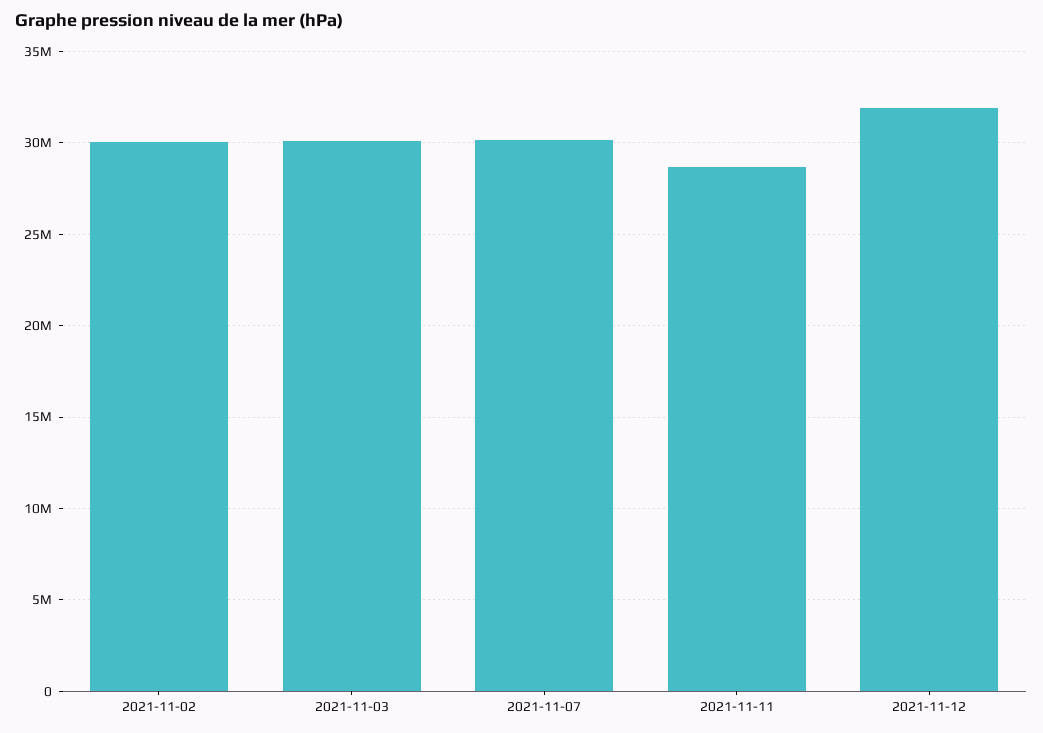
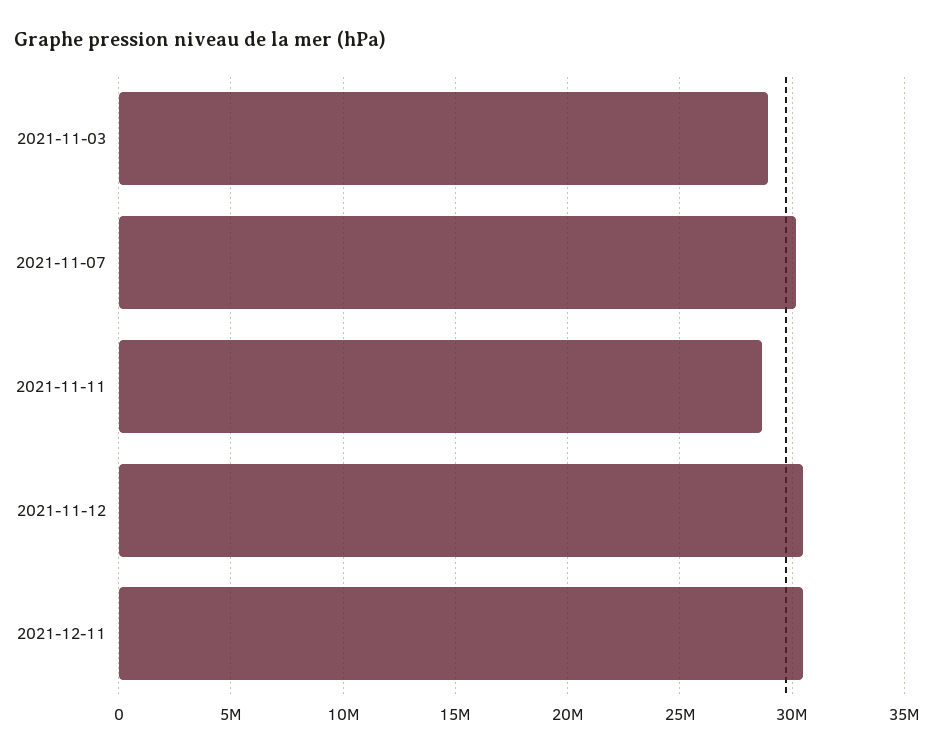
2021-11-02: 30000000 -> none
2021-11-03: 30000000 -> 29000000
2021-11-12: 32000000 -> 30500000
2021-12-11: none -> 30500000

